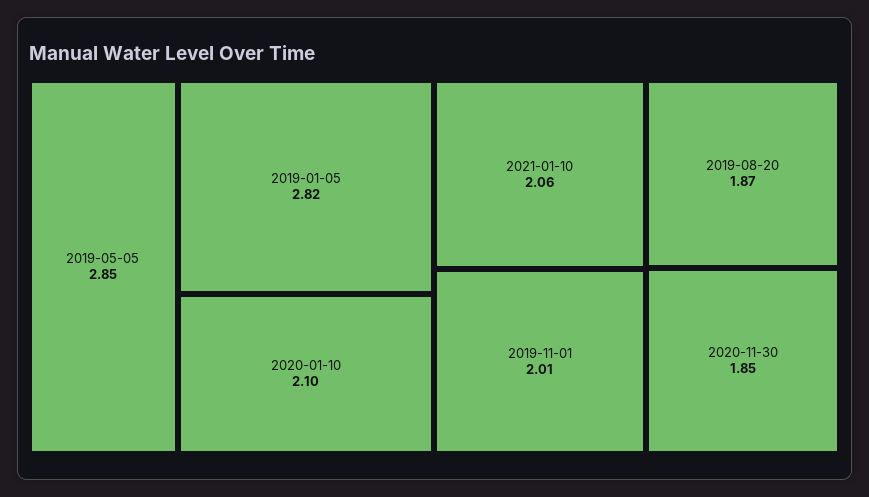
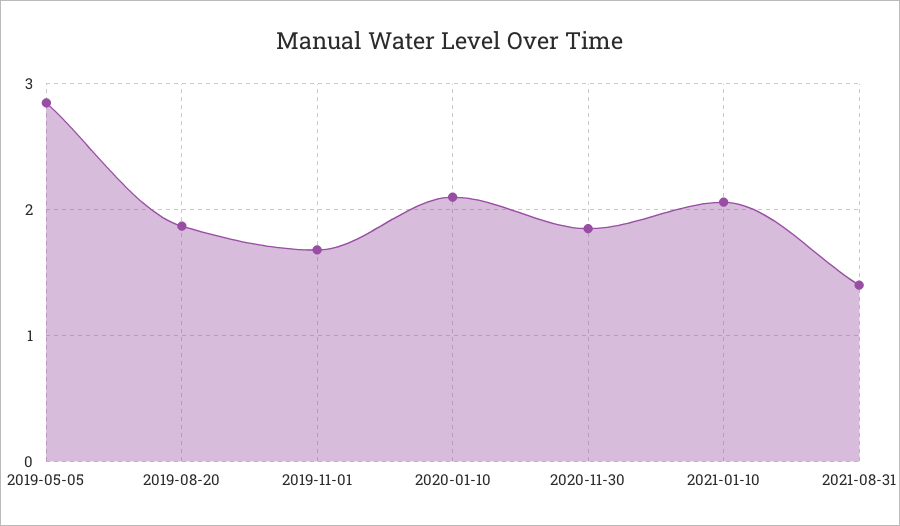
2019-01-05: 2.82 -> none
2019-11-01: 2.01 -> 1.7
2021-08-31: none -> 1.4

